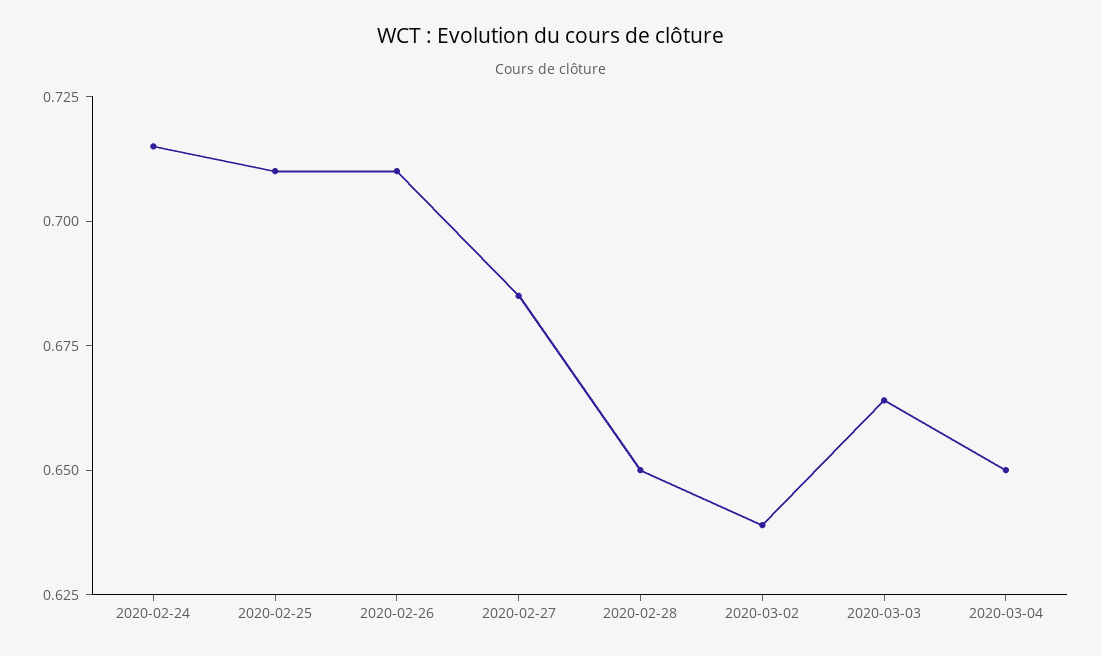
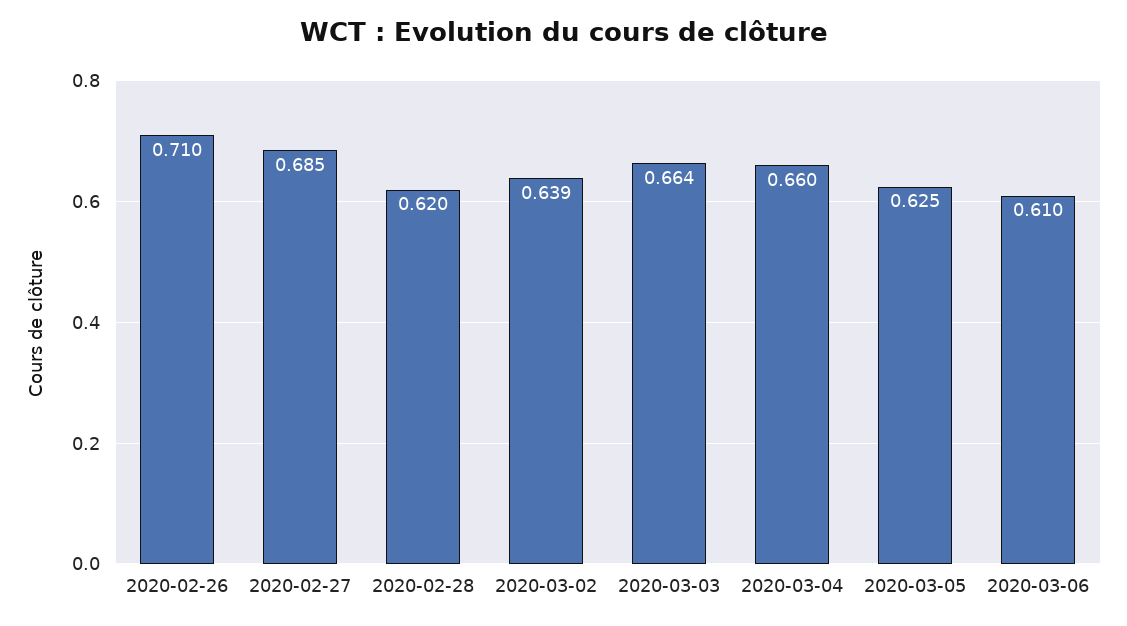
2020-02-24: 0.715 -> none
2020-02-25: 0.71 -> none
2020-02-28: 0.65 -> 0.62
2020-03-04: 0.65 -> 0.66
2020-03-05: none -> 0.625
2020-03-06: none -> 0.61

